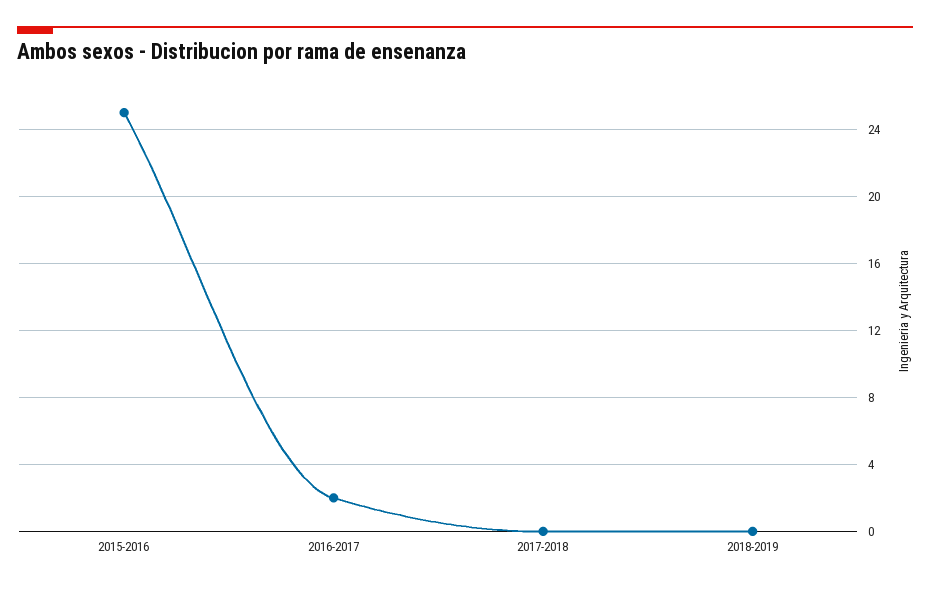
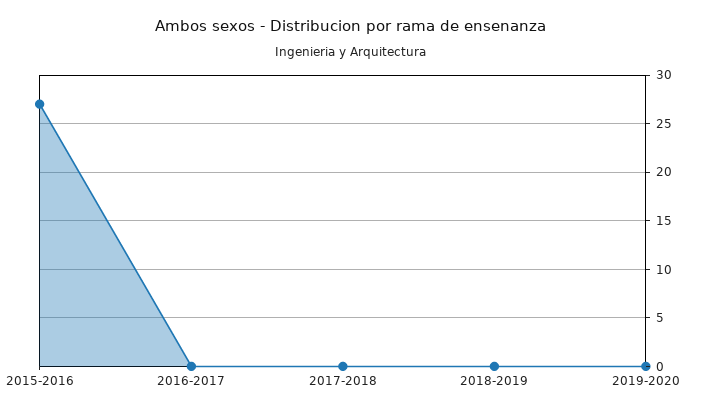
2015-2016: 25 -> 27
2016-2017: 2 -> 0
2019-2020: none -> 0

